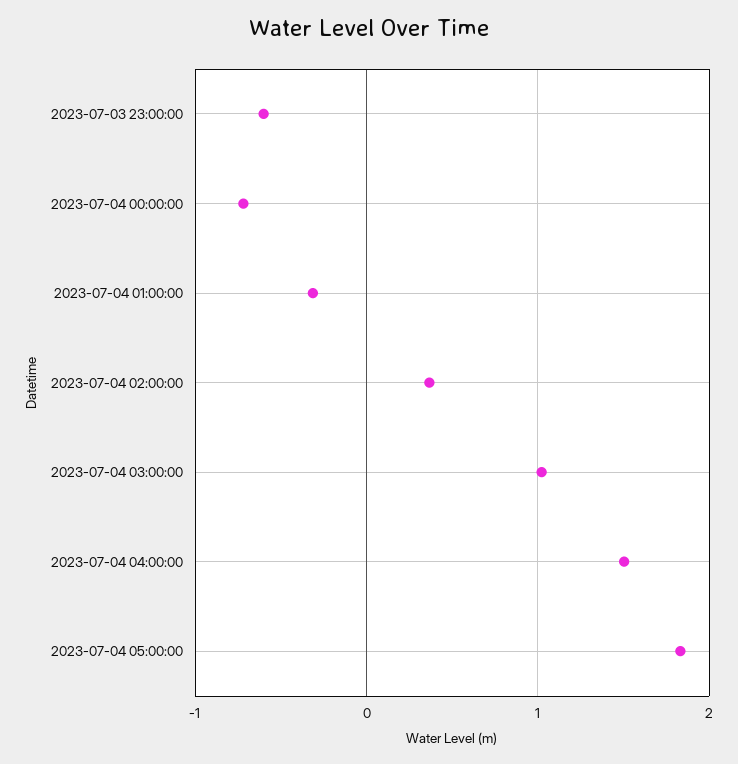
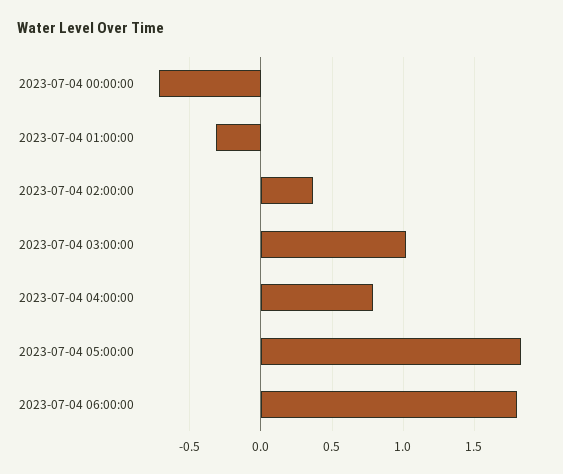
2023-07-03 23:00:00: -0.6 -> none
2023-07-04 04:00:00: 1.5 -> 0.8
2023-07-04 06:00:00: none -> 1.8

